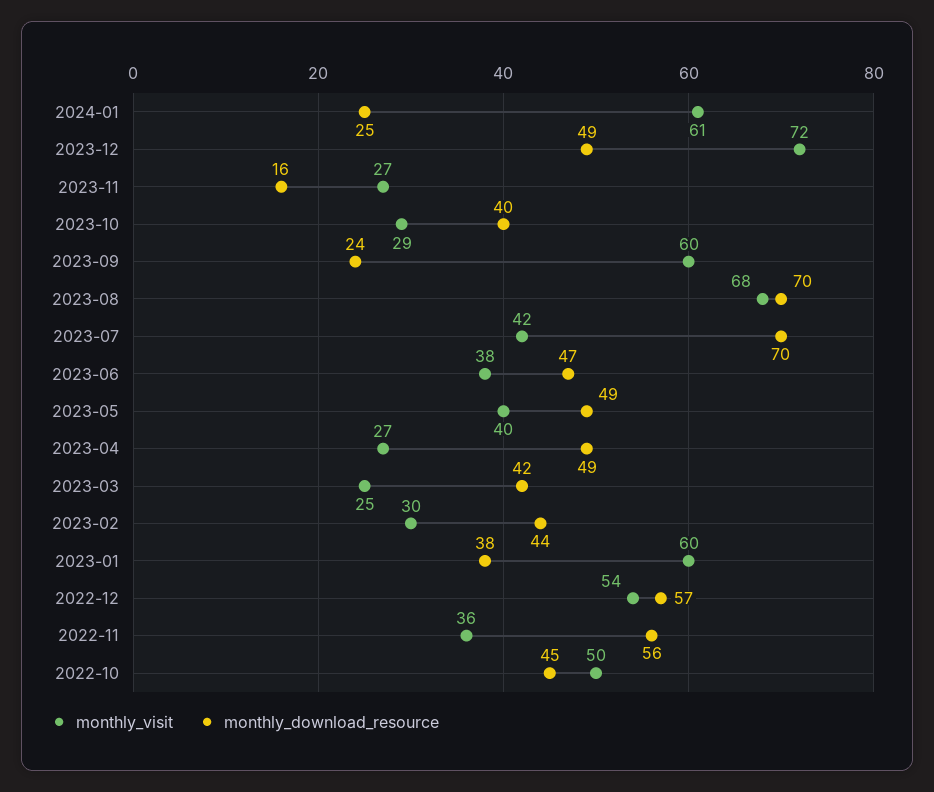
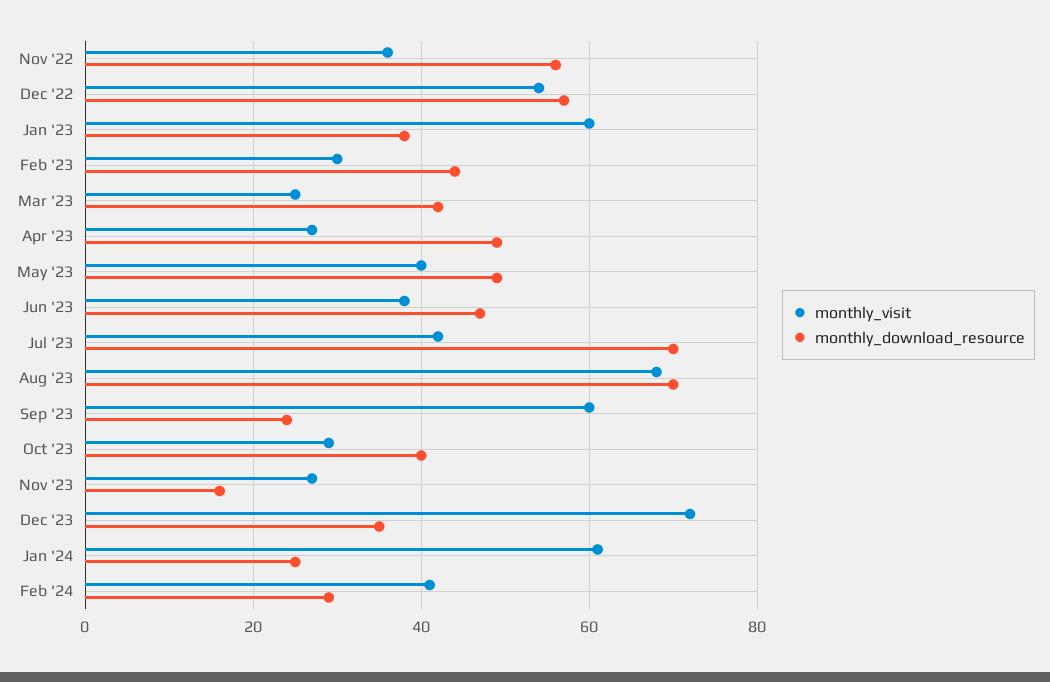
monthly_download_resource, 2023-12: 49 -> 35
monthly_visit, 2022-10: 50 -> none
monthly_download_resource, 2022-10: 45 -> none
monthly_visit, Feb '24: none -> 40
monthly_download_resource, Feb '24: none -> 30

